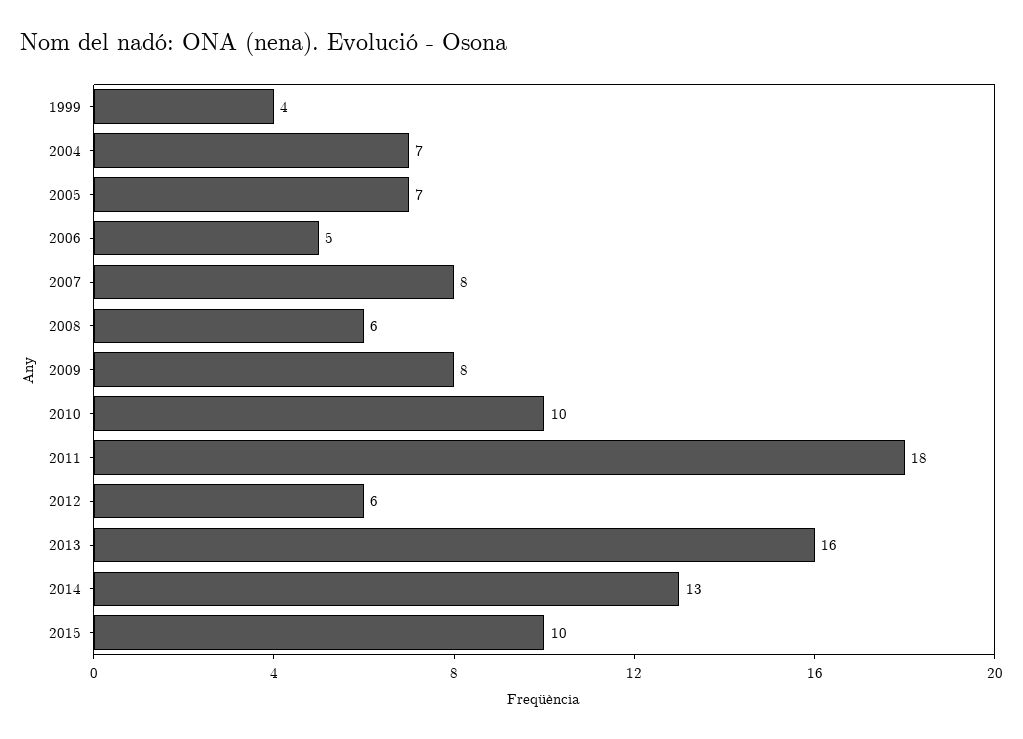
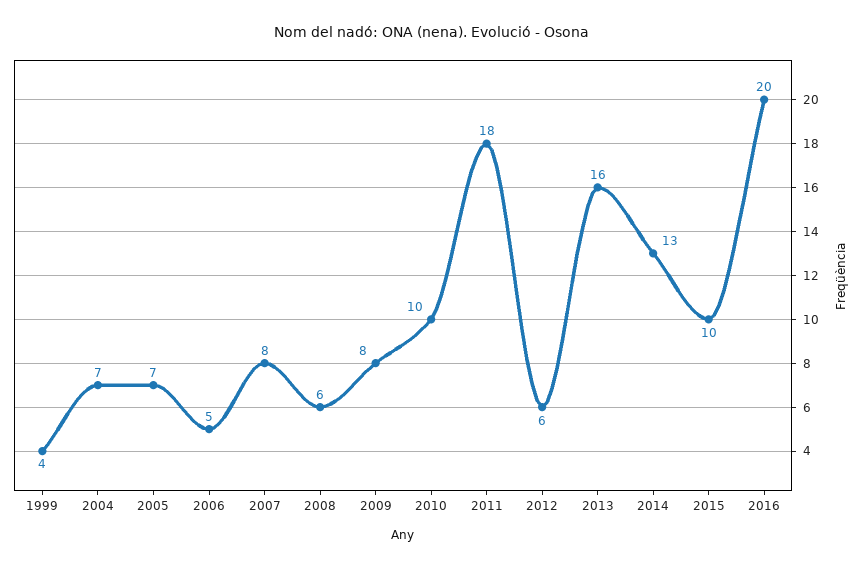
2016: none -> 20

